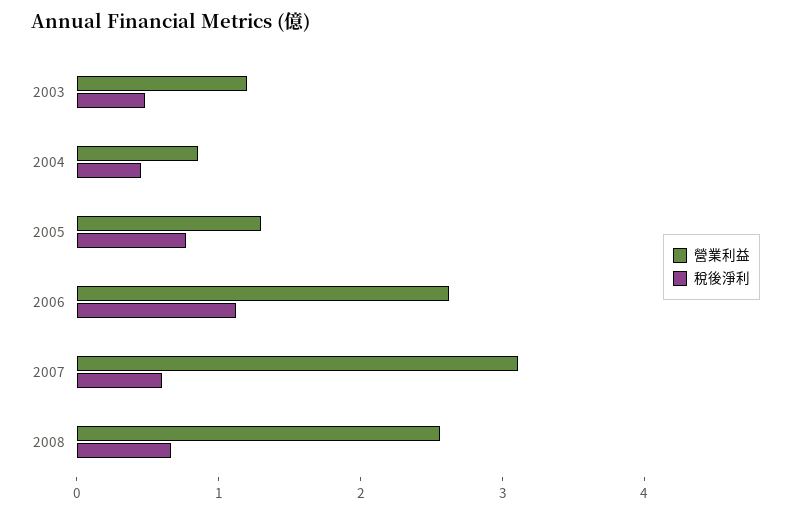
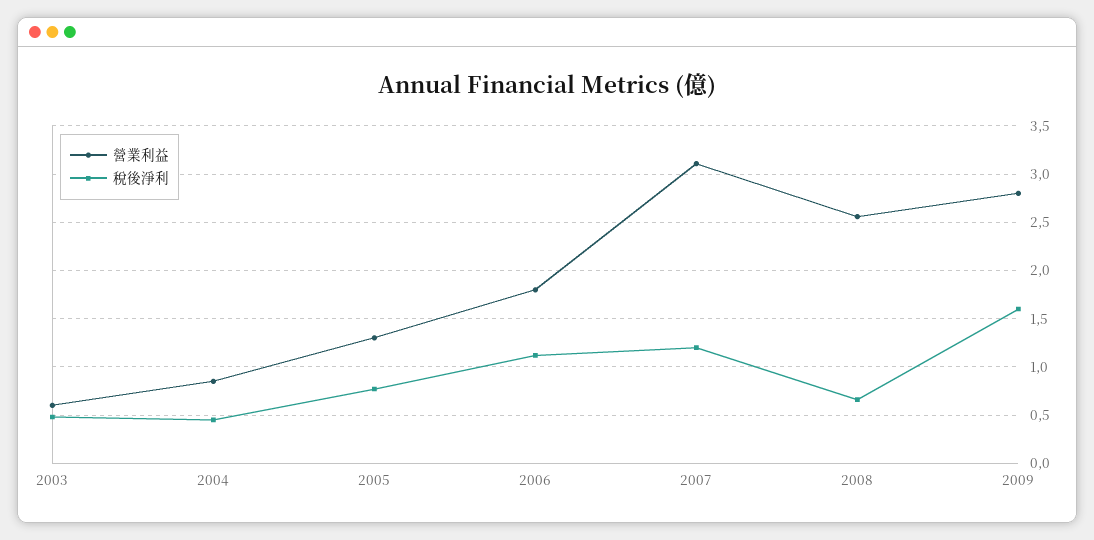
營業利益, 2003: 1.2 -> 0.6
營業利益, 2006: 2.6 -> 1.8
稅後淨利, 2007: 0.6 -> 1.2
營業利益, 2009: none -> 2.8
稅後淨利, 2009: none -> 1.6

